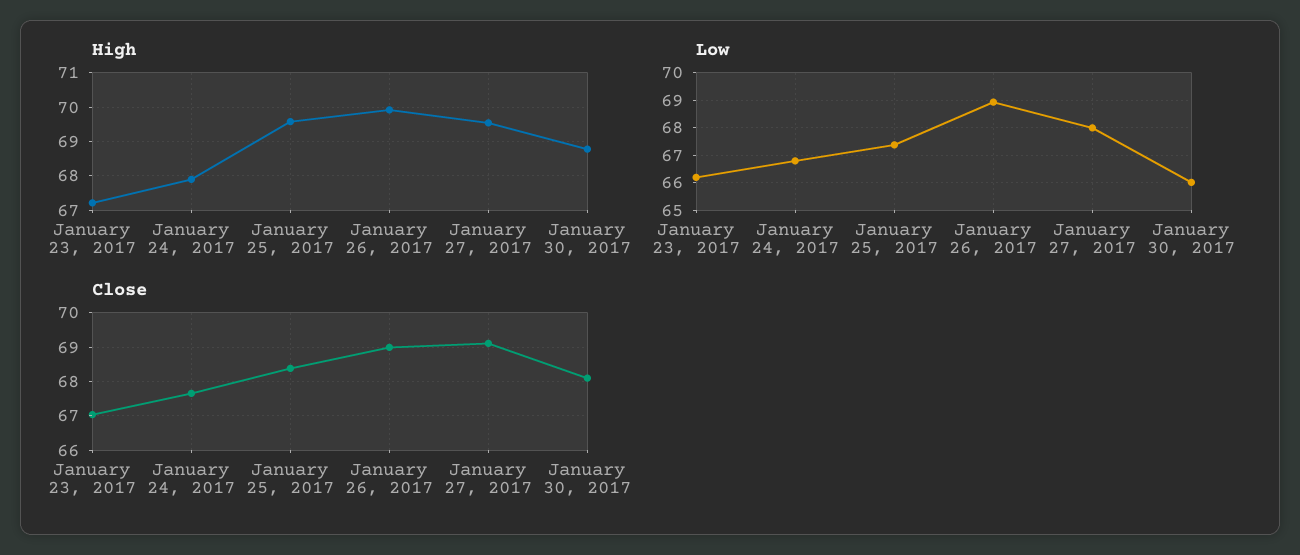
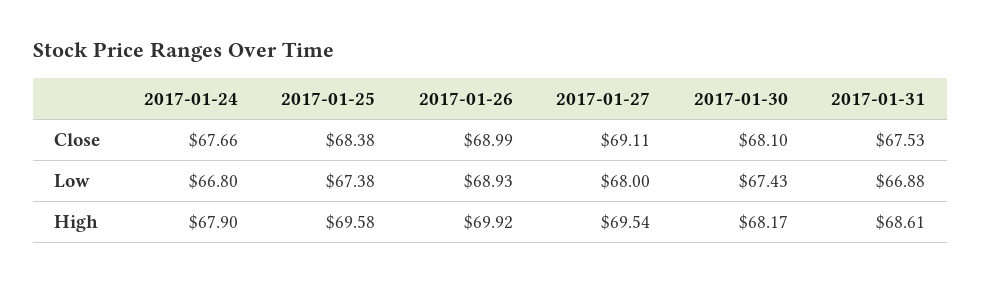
High, January 23, 2017: 67.2 -> none
High, January 30, 2017: 68.8 -> 68.17
Low, January 23, 2017: 66.25 -> none
Low, January 30, 2017: 66 -> 67.43
Close, January 23, 2017: 67 -> none
Close, 2017-01-31: none -> 67.53
Low, 2017-01-31: none -> 66.88
High, 2017-01-31: none -> 68.61

